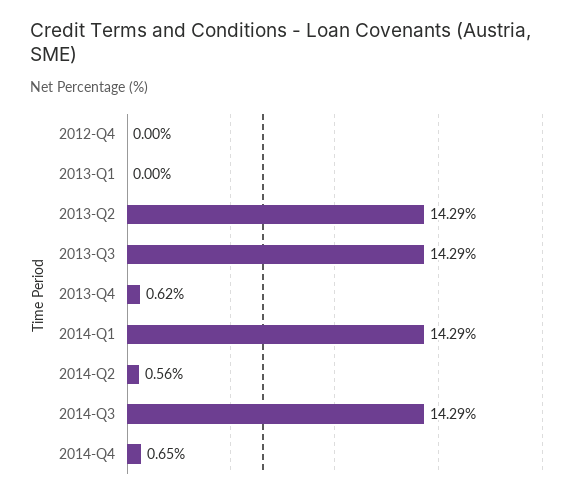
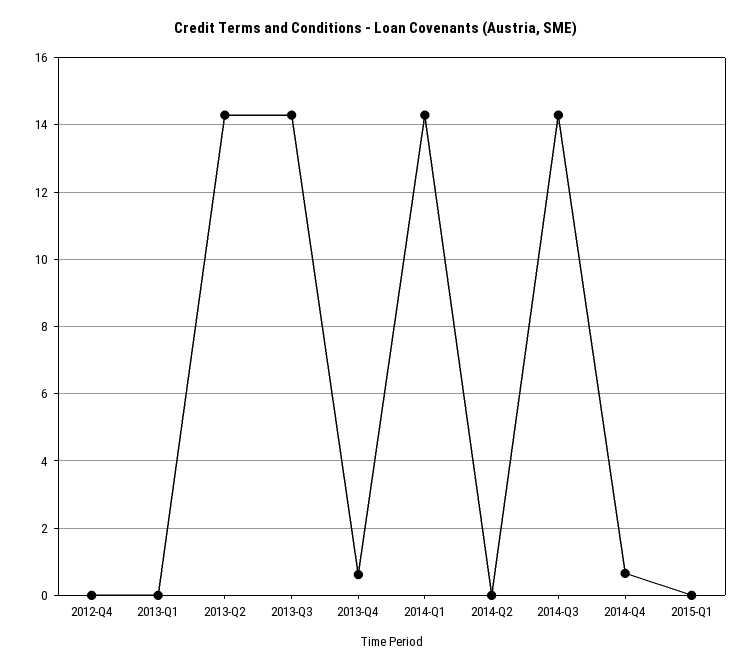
2014-Q2: 0.56 -> 0
2015-Q1: none -> 0

